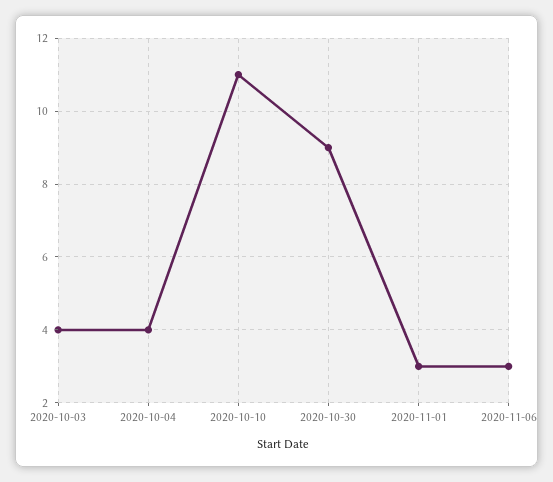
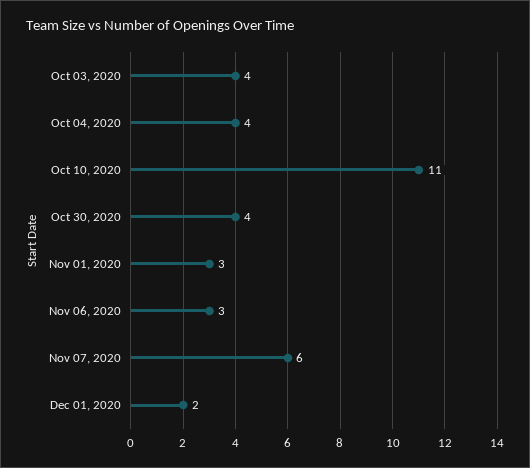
2020-10-30: 9 -> 4
Nov 07, 2020: none -> 6
Dec 01, 2020: none -> 2

